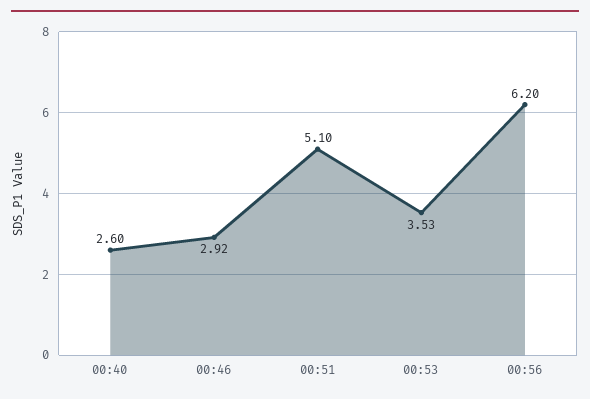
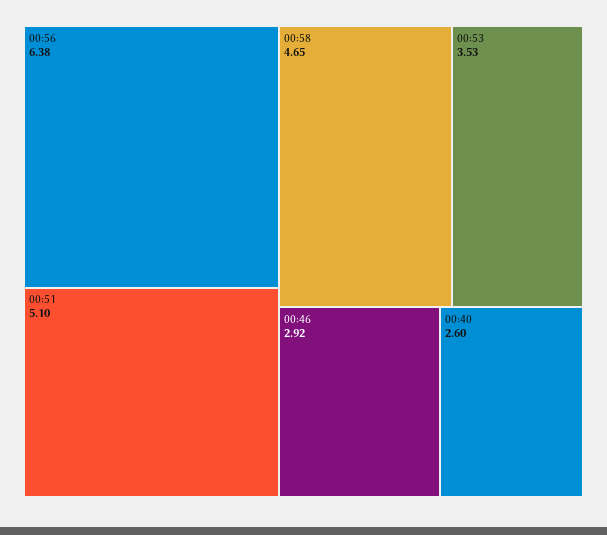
00:56: 6.2 -> 6.38
00:58: none -> 4.65

